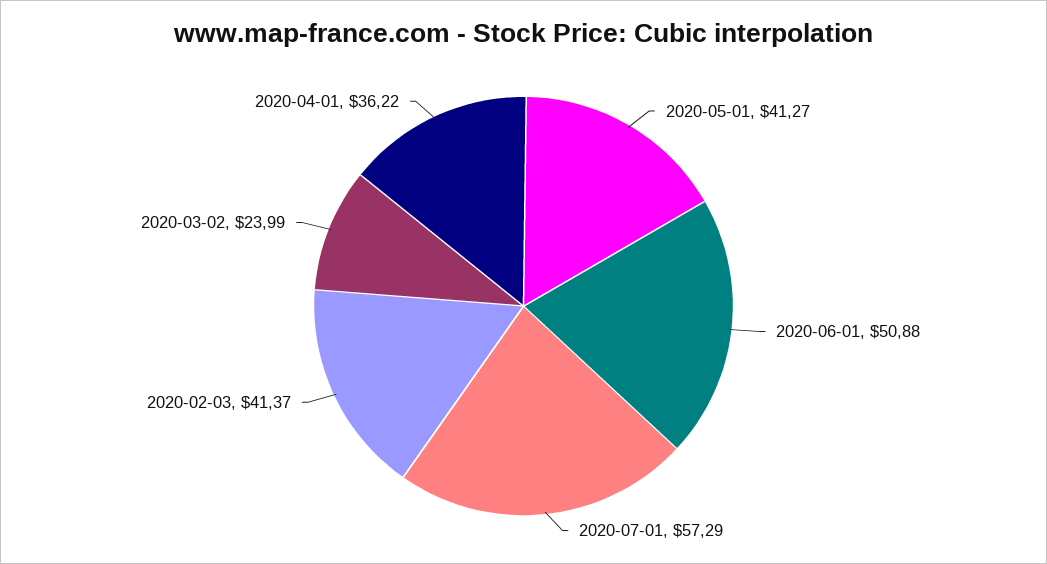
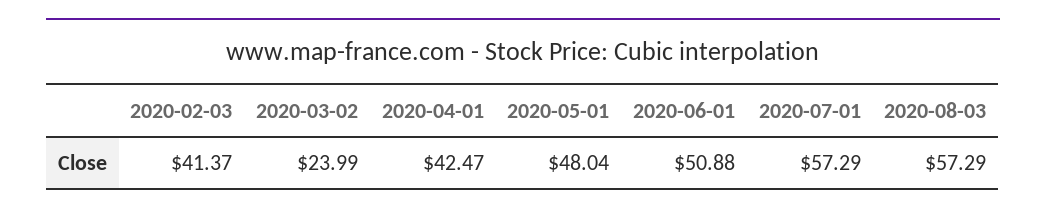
2020-05-01: 41.27 -> 48.04
2020-04-01: 36.22 -> 42.47
2020-08-03: none -> 57.29

